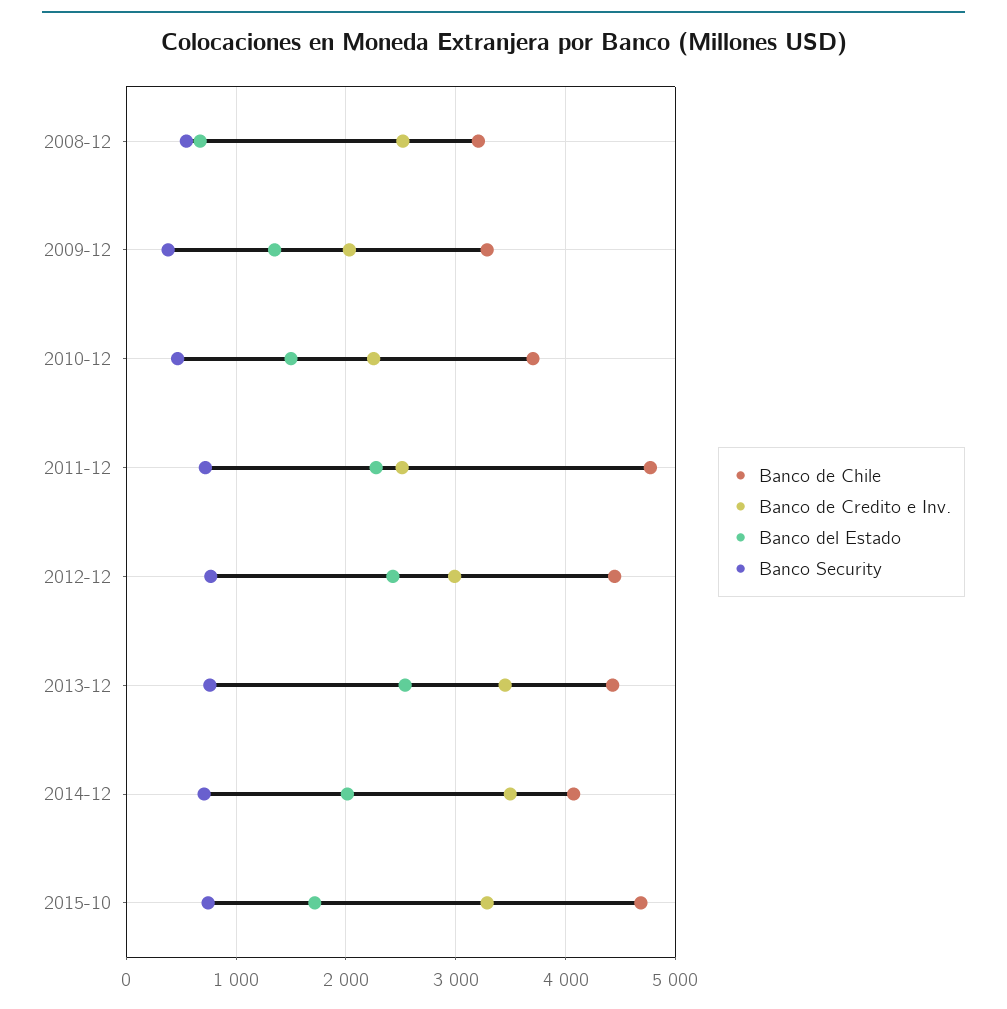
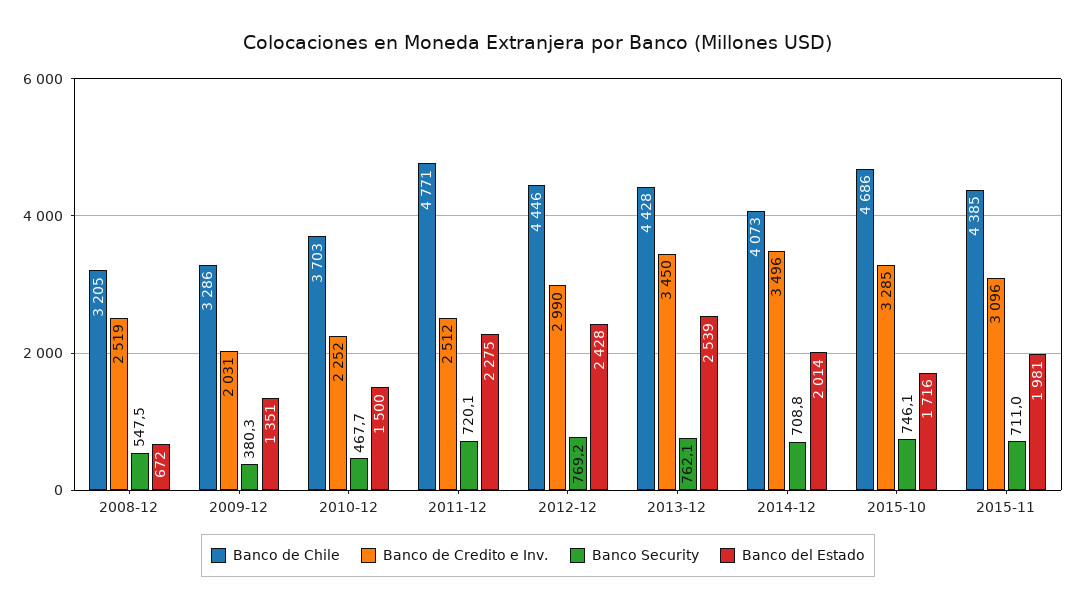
Banco de Chile, 2015-11: none -> 4385
Banco de Credito e Inv., 2015-11: none -> 3096
Banco Security, 2015-11: none -> 711
Banco del Estado, 2015-11: none -> 1981

